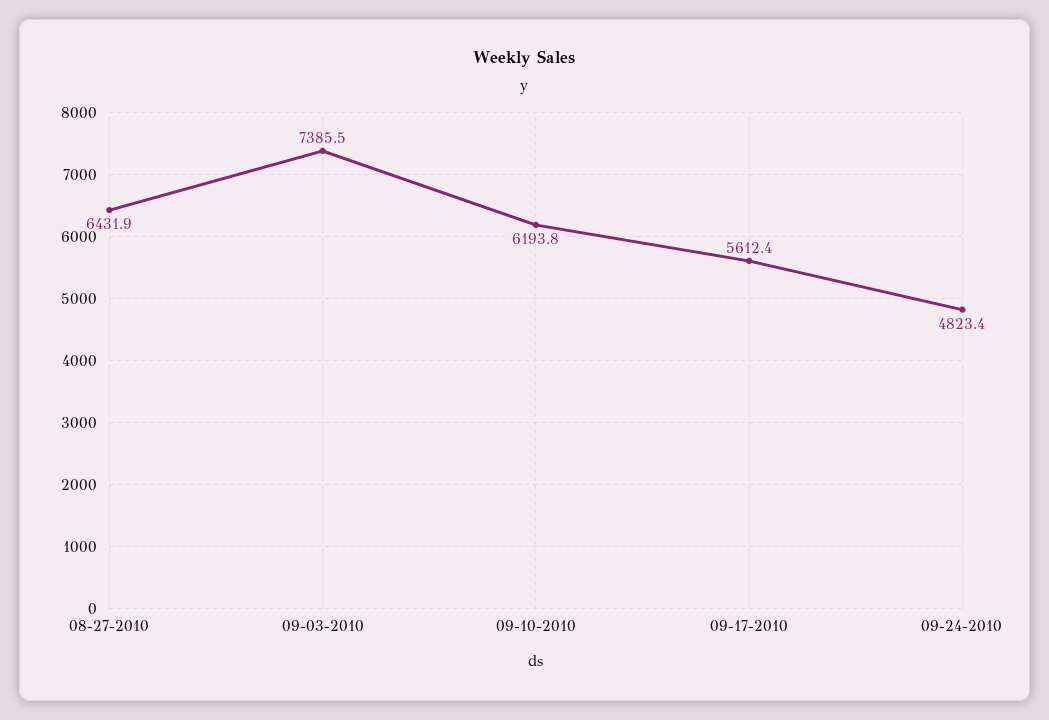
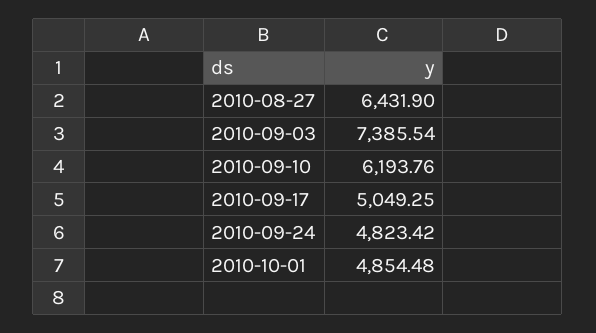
09-17-2010: 5612.4 -> 5049.25
2010-10-01: none -> 4854.48

